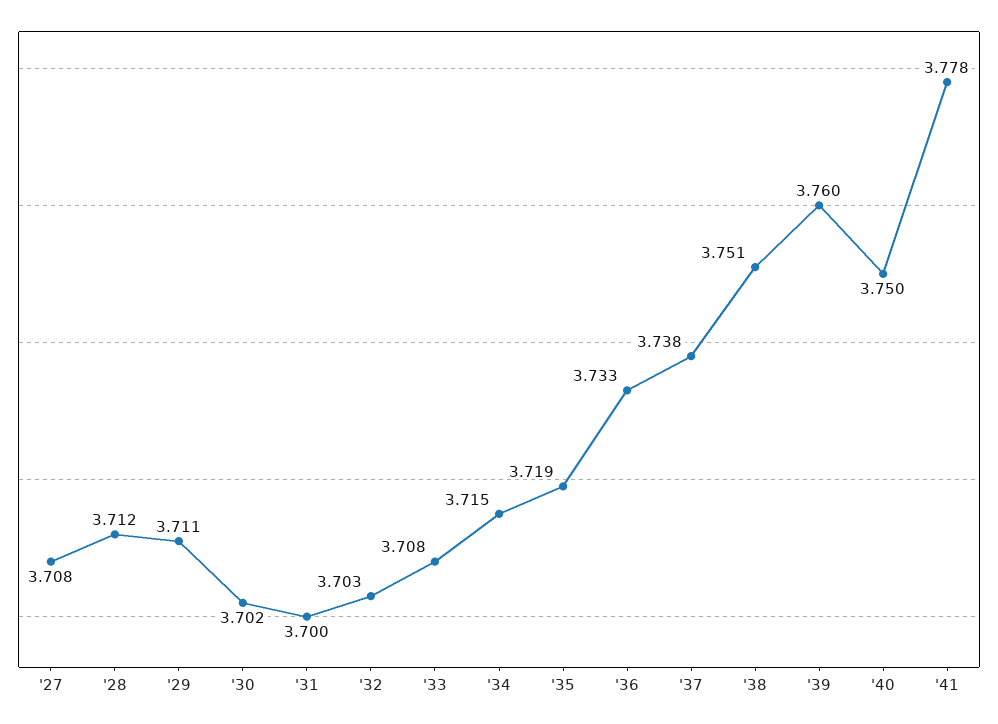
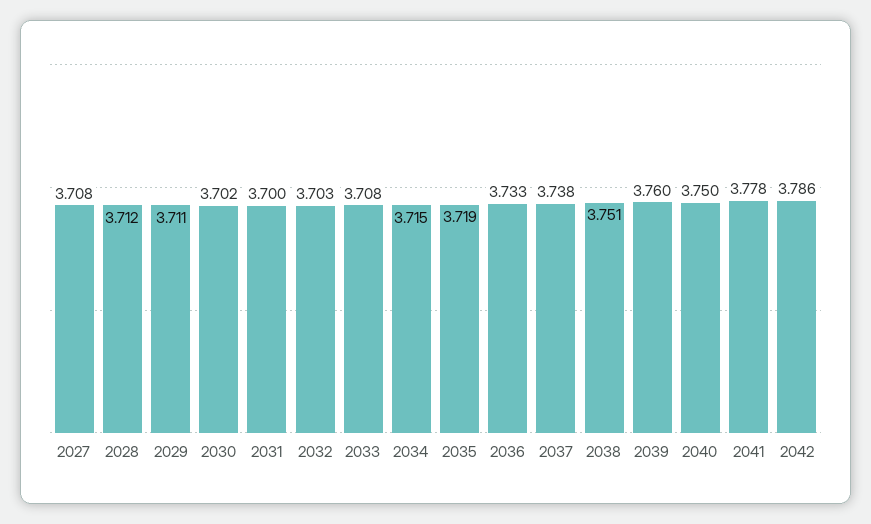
2042: none -> 3.786

